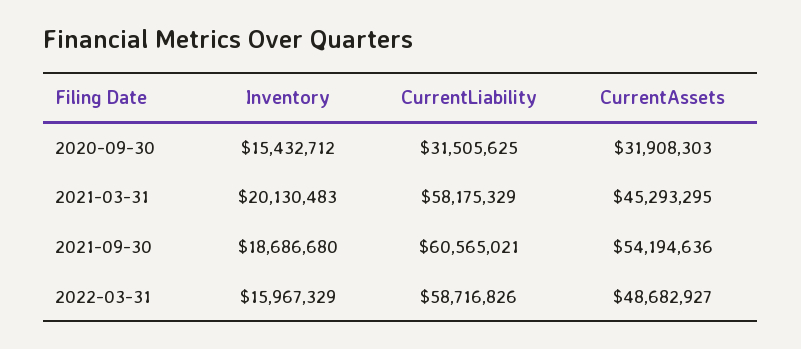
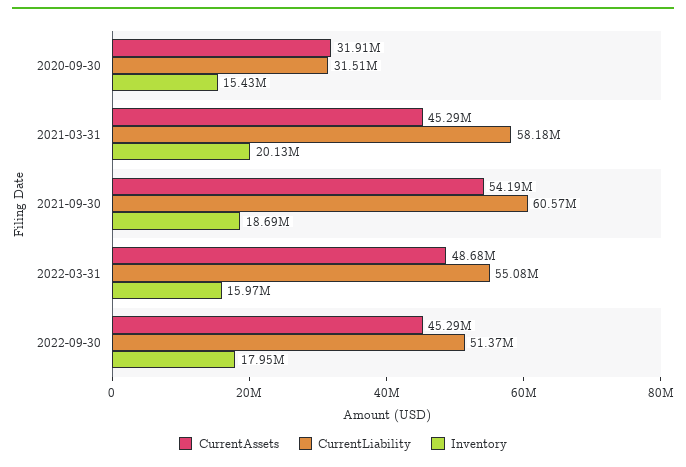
CurrentLiability, 2022-03-31: 58716826 -> 55080000
CurrentAssets, 2022-09-30: none -> 45290000
CurrentLiability, 2022-09-30: none -> 51370000
Inventory, 2022-09-30: none -> 17950000

